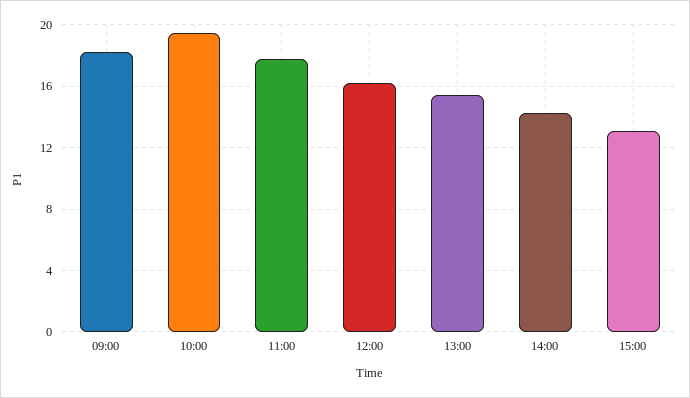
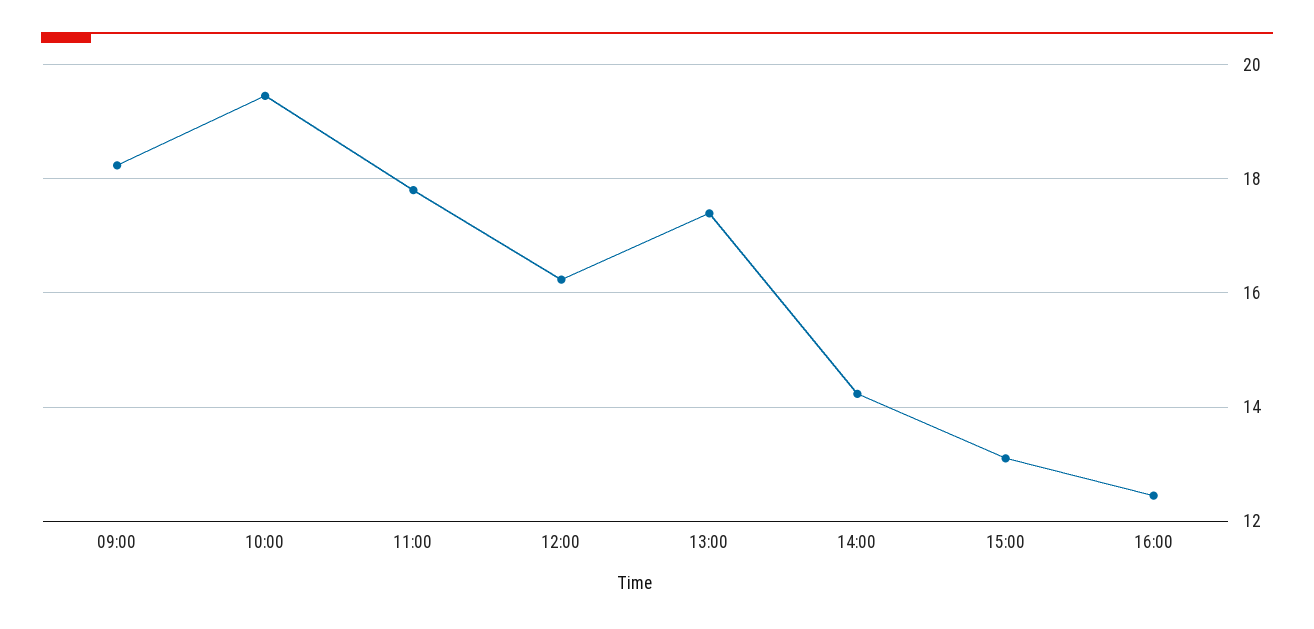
13:00: 15.5 -> 17.4
16:00: none -> 12.4

